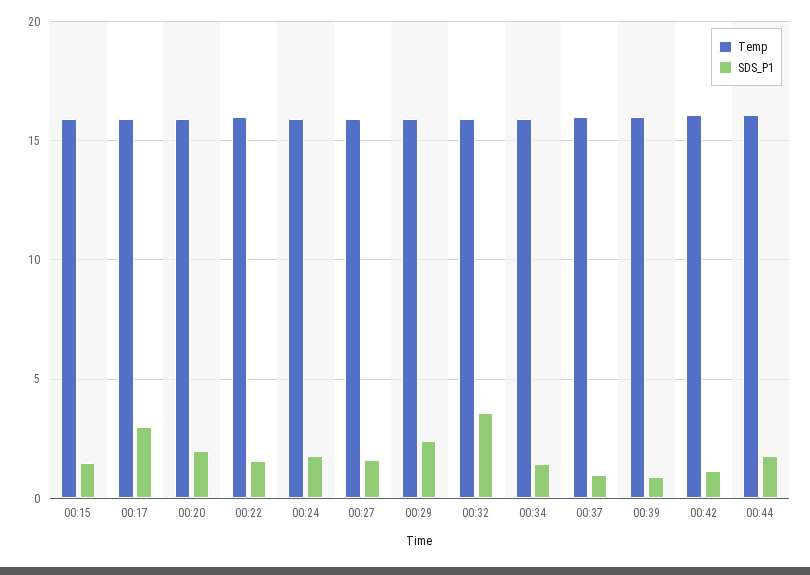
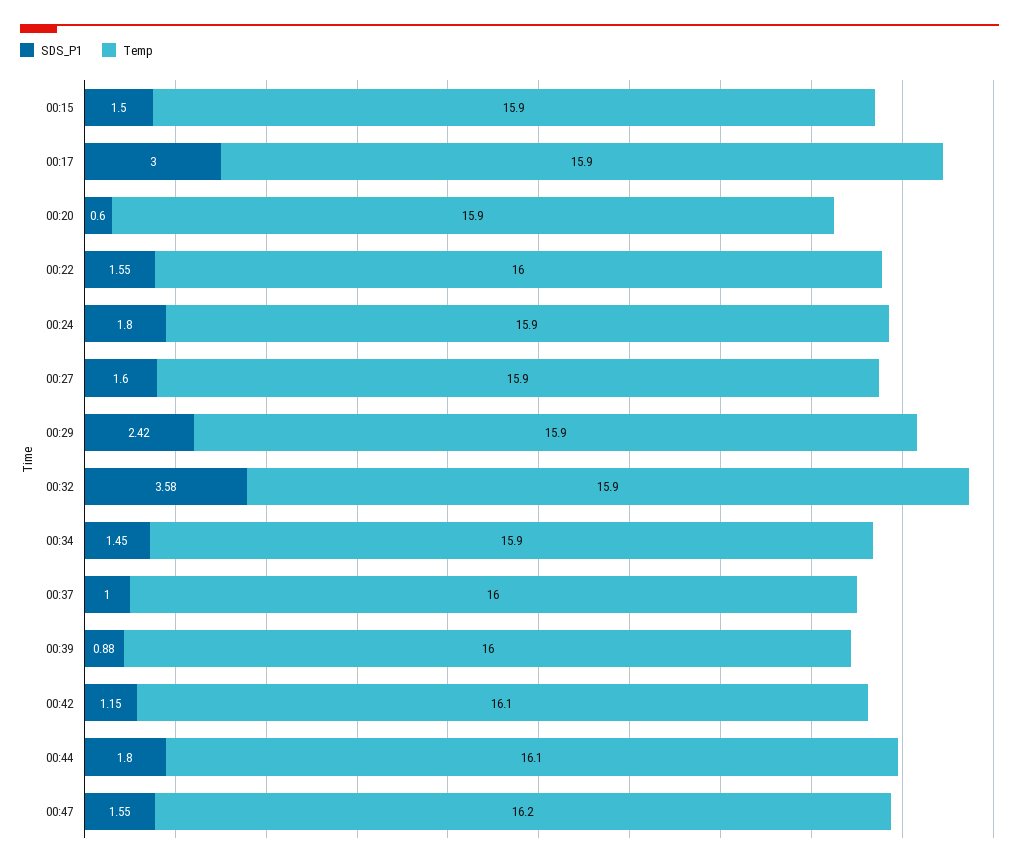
SDS_P1, 00:20: 2 -> 0.6
SDS_P1, 00:47: none -> 1.55
Temp, 00:47: none -> 16.2

